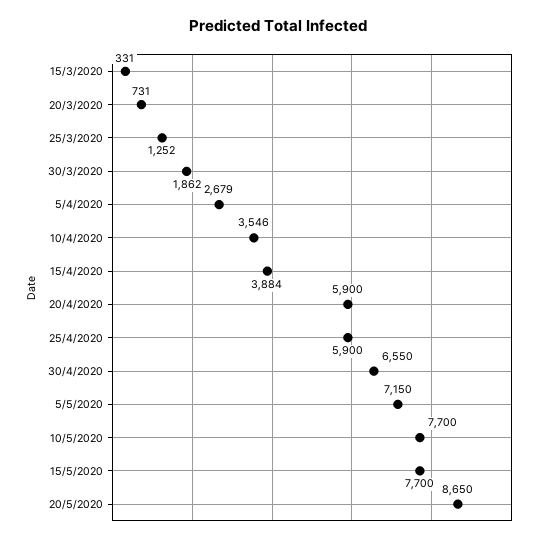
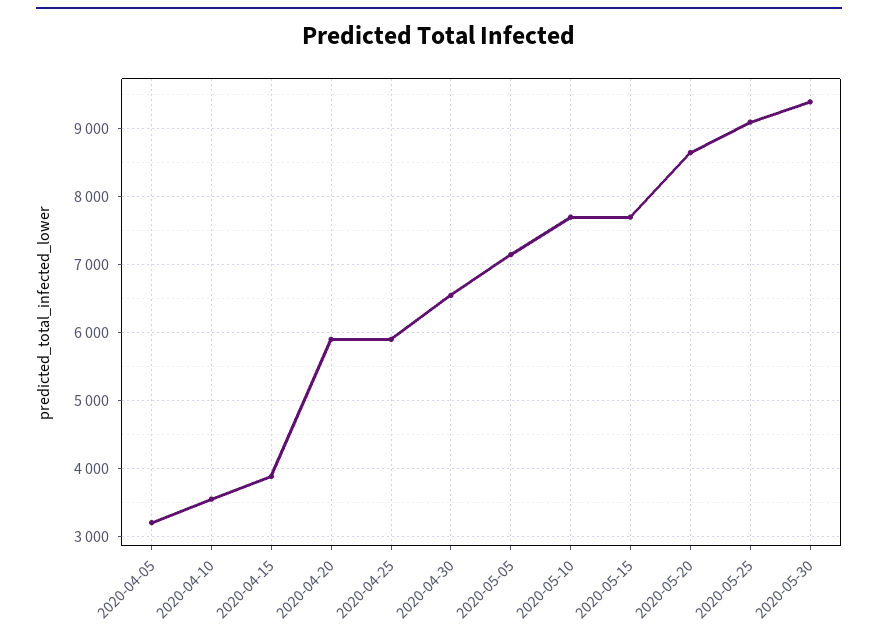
15/3/2020: 331 -> none
20/3/2020: 731 -> none
25/3/2020: 1252 -> none
30/3/2020: 1862 -> none
5/4/2020: 2679 -> 3200
2020-05-25: none -> 9100
2020-05-30: none -> 9400

